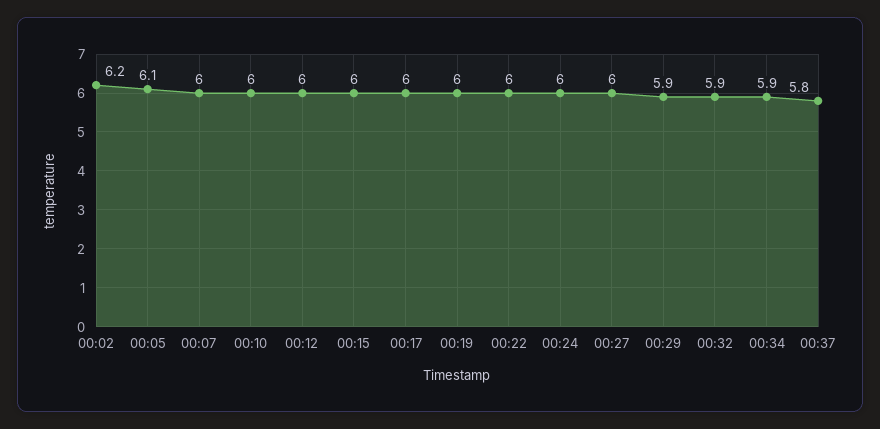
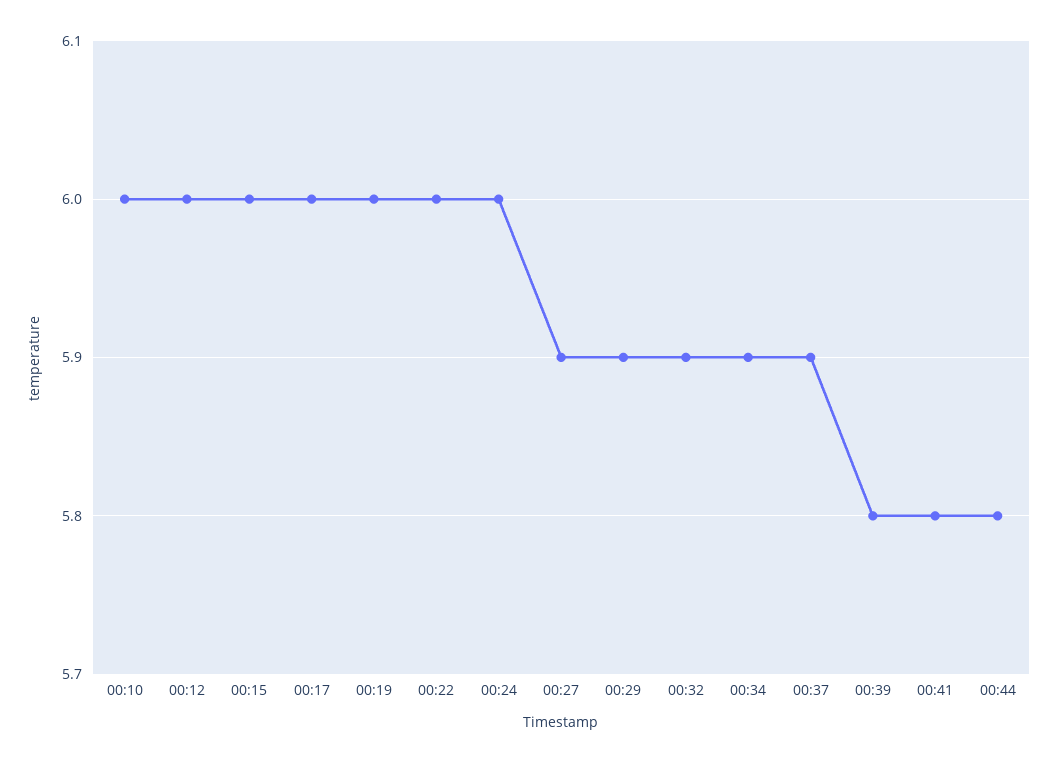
00:02: 6.2 -> none
00:05: 6.1 -> none
00:07: 6 -> none
00:27: 6 -> 5.9
00:37: 5.8 -> 5.9
00:39: none -> 5.8
00:41: none -> 5.8
00:44: none -> 5.8

